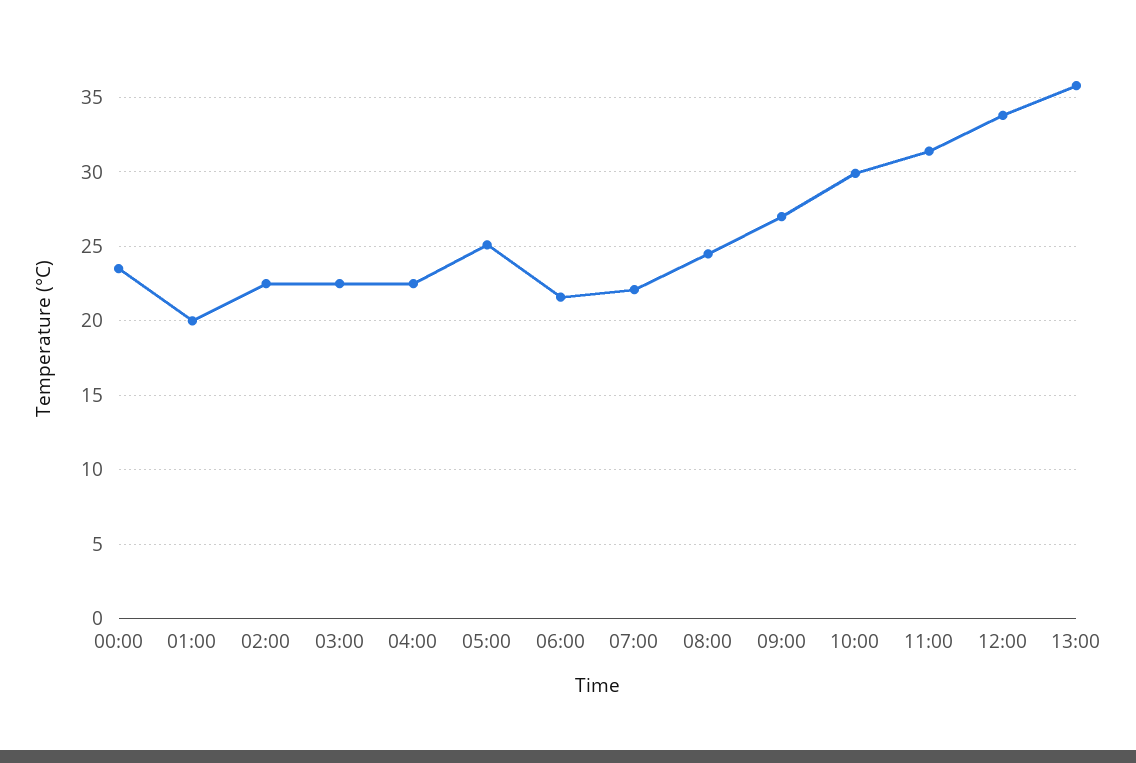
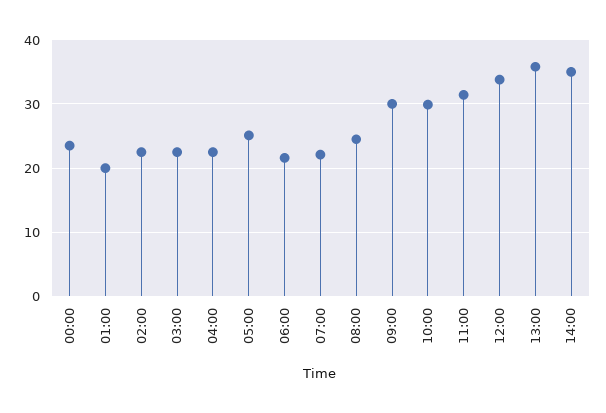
09:00: 27 -> 30
14:00: none -> 35

